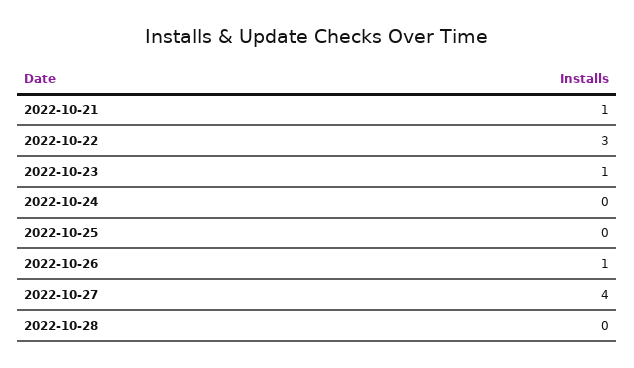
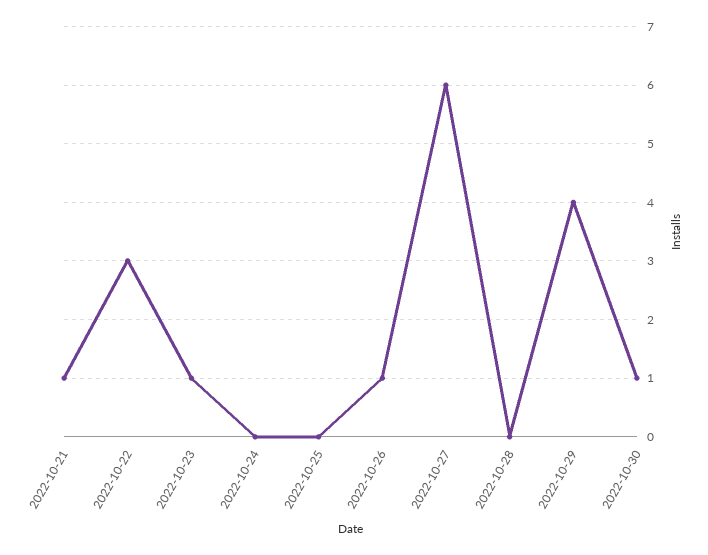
2022-10-27: 4 -> 6
2022-10-29: none -> 4
2022-10-30: none -> 1

